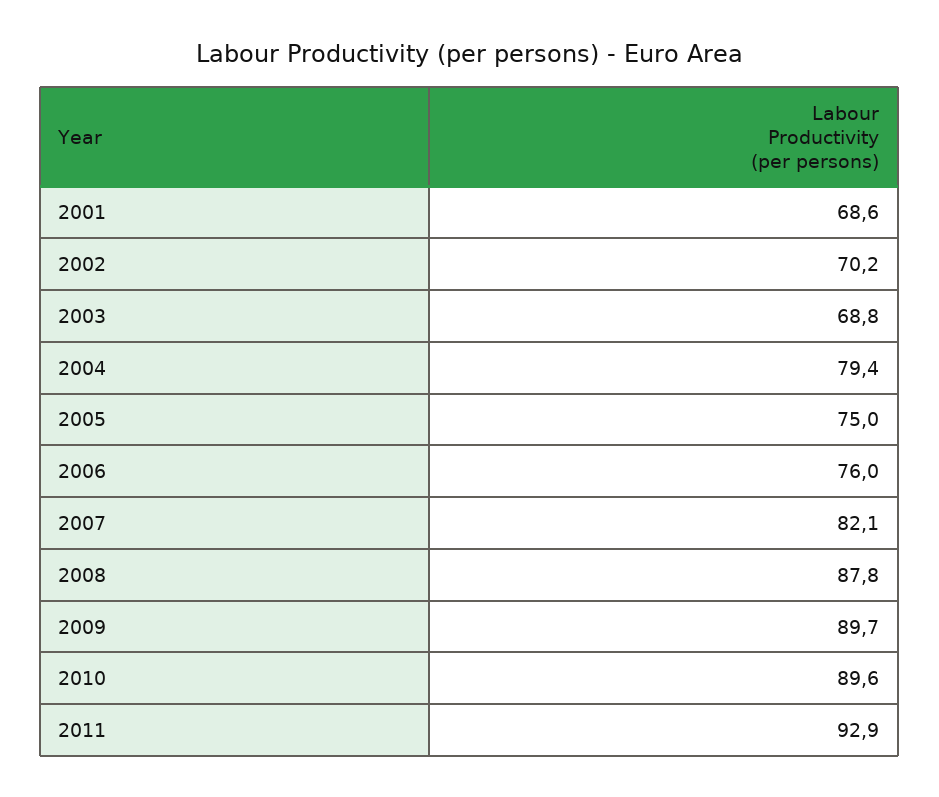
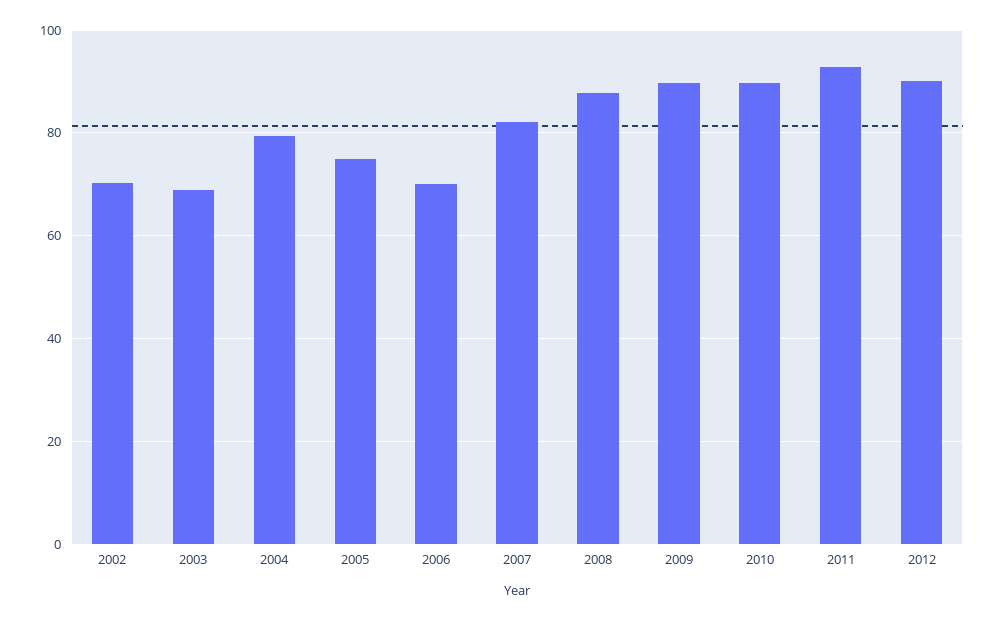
2001: 68.6 -> none
2006: 76 -> 70
2012: none -> 90

